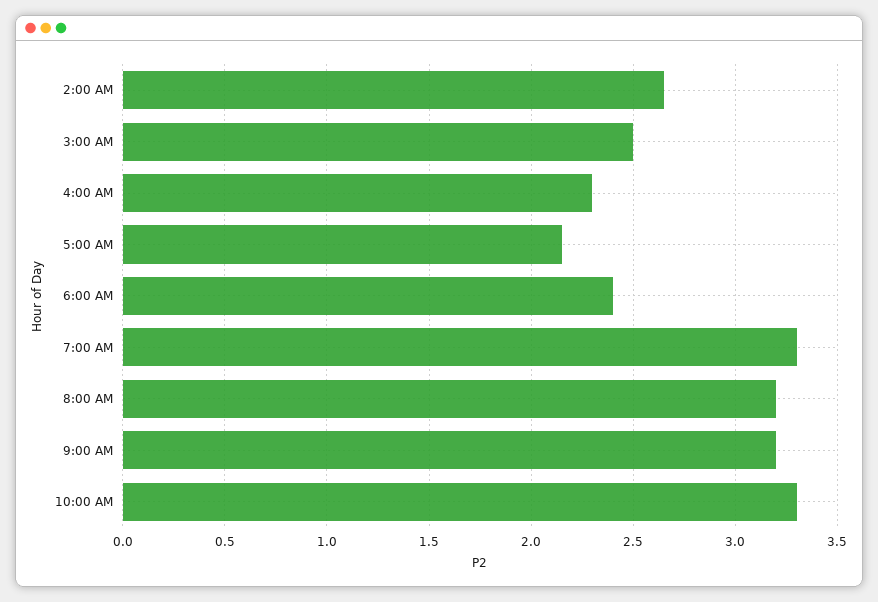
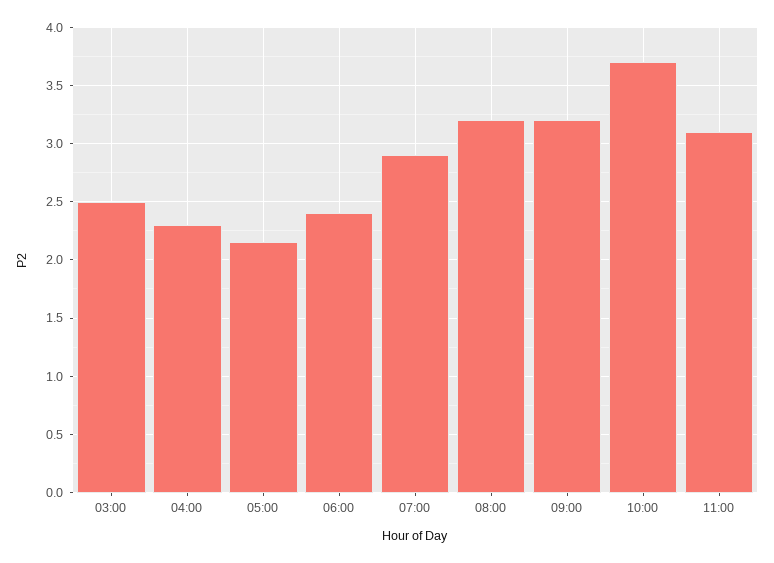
2:00 AM: 2.65 -> none
7:00 AM: 3.3 -> 2.9
10:00 AM: 3.3 -> 3.7
11:00: none -> 3.1

